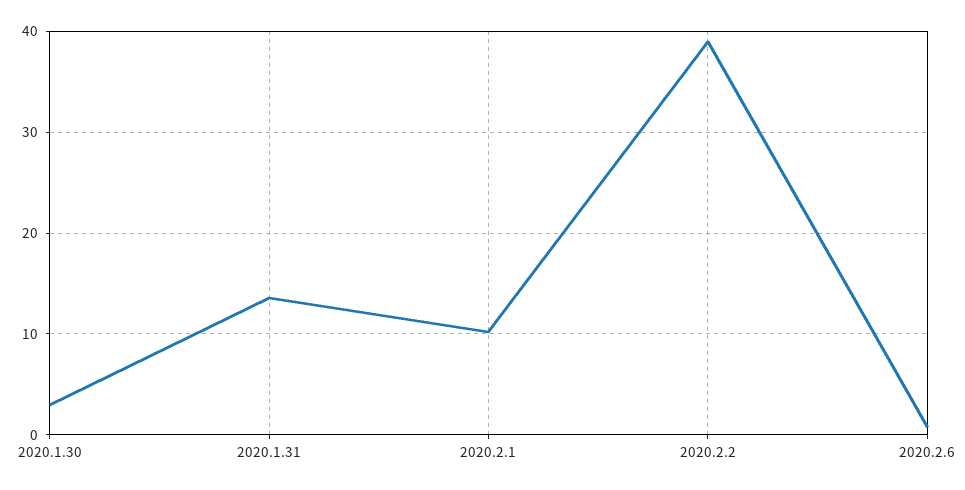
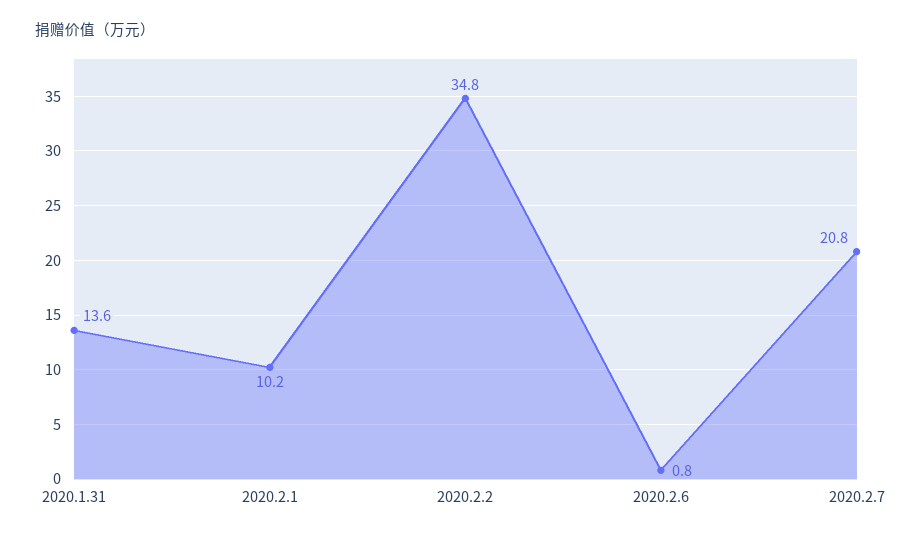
2020.1.30: 3 -> none
2020.2.2: 39 -> 34.8
2020.2.7: none -> 20.8

